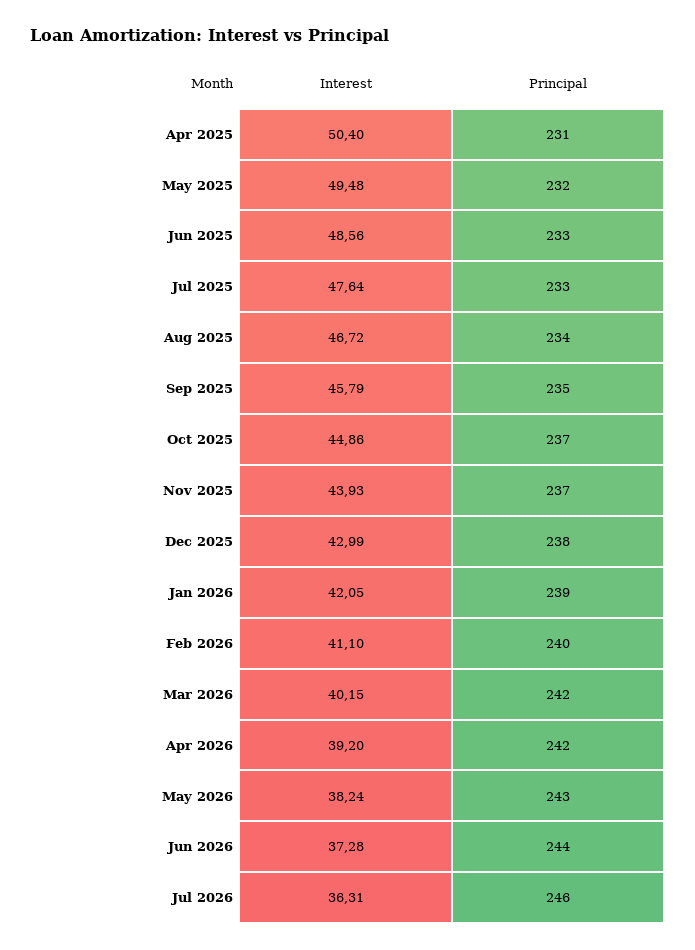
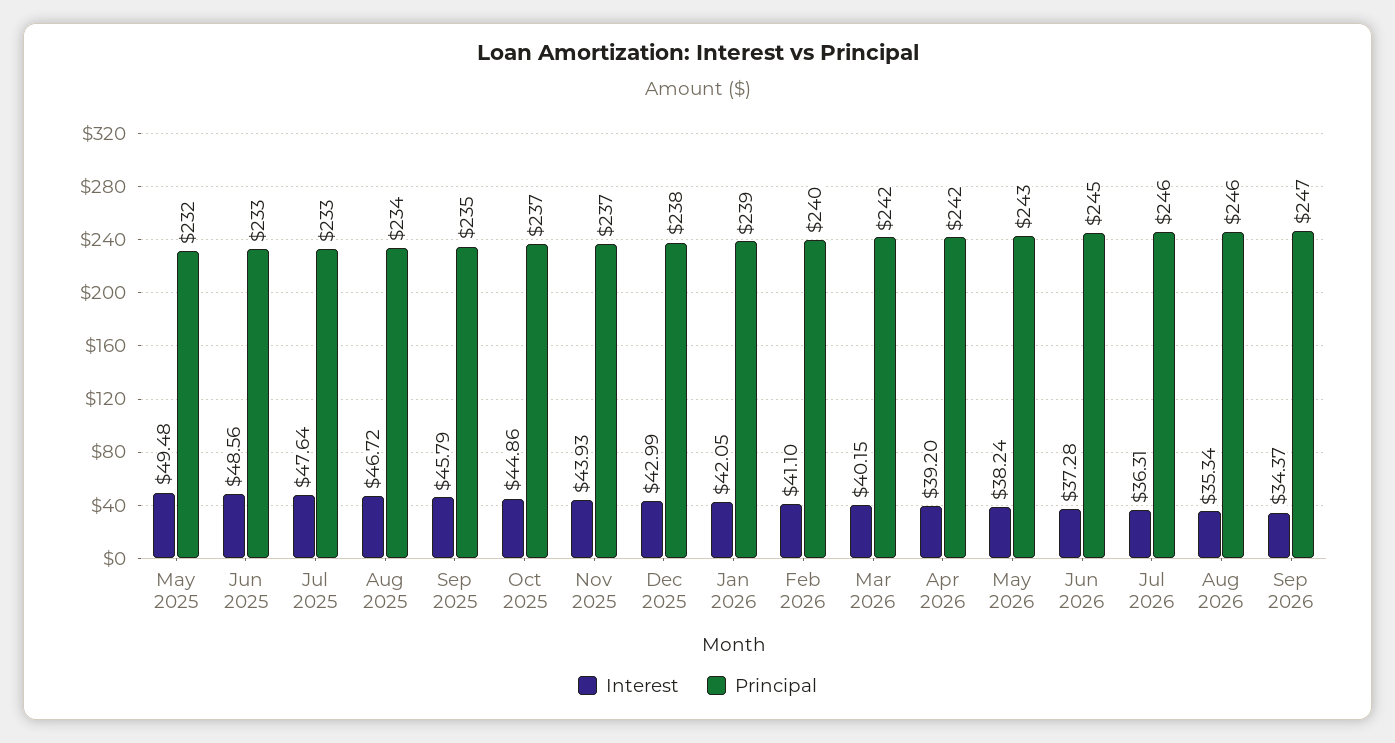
Interest, Apr 2025: 50.4 -> none
Principal, Apr 2025: 231 -> none
Principal, Jun 2026: 244 -> 245
Interest, Aug 2026: none -> 35.34
Principal, Aug 2026: none -> 246
Interest, Sep 2026: none -> 34.37
Principal, Sep 2026: none -> 247

